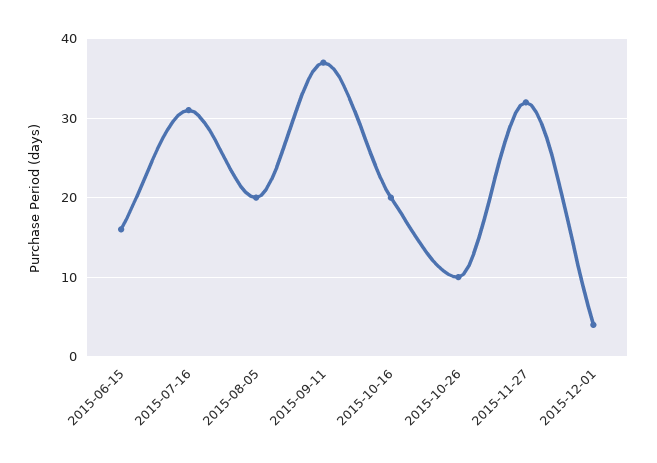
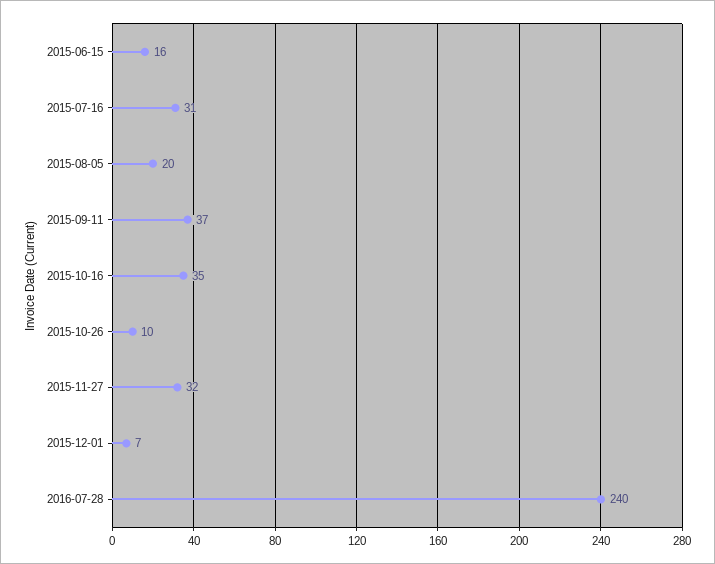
2015-10-16: 20 -> 35
2015-12-01: 4 -> 7
2016-07-28: none -> 240

